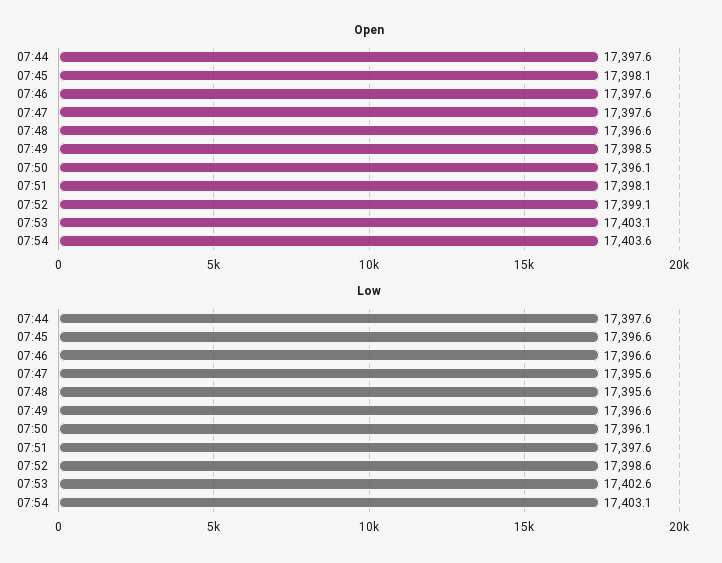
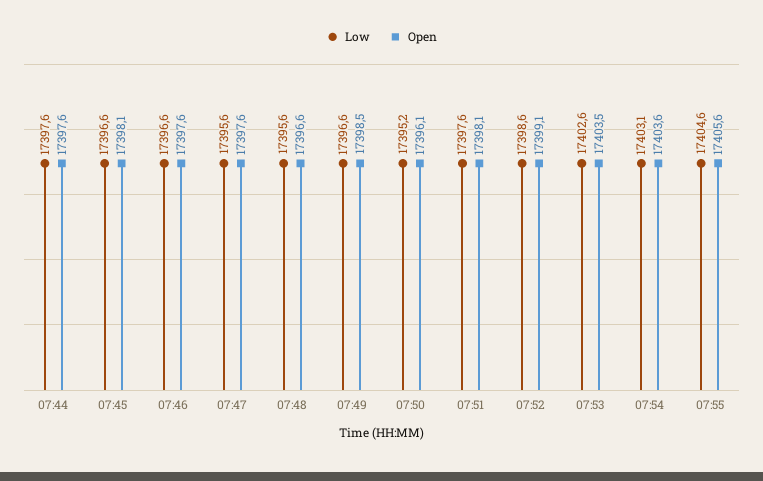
Open, 07:53: 17403.1 -> 17403.5
Low, 07:50: 17396.1 -> 17395.2
Low, 07:55: none -> 17404.6
Open, 07:55: none -> 17405.6

